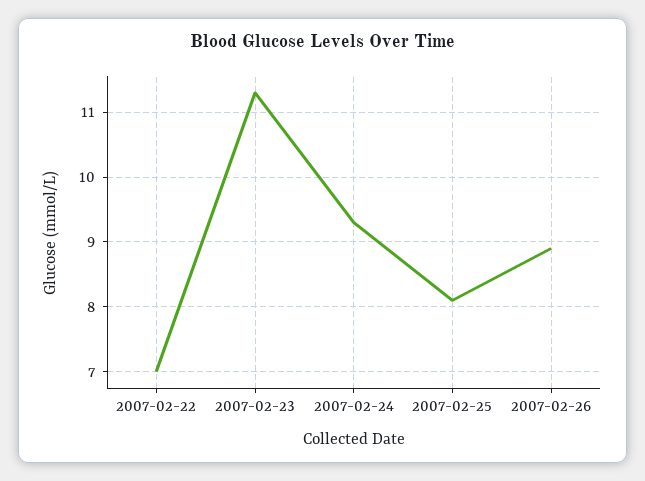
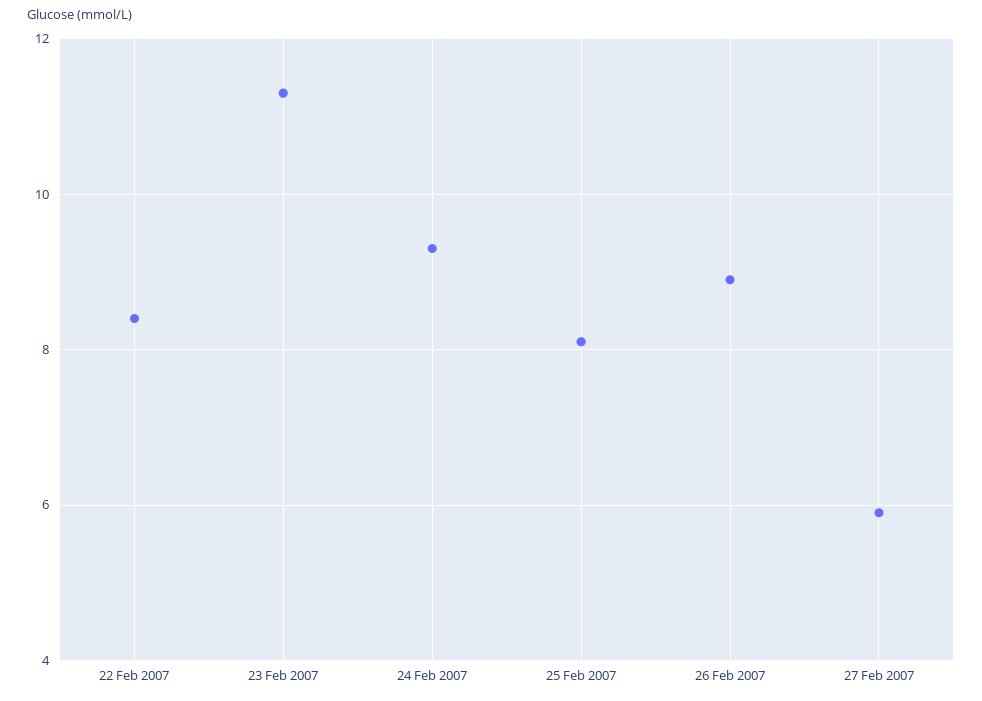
2007-02-22: 7 -> 8.5
27 Feb 2007: none -> 6

